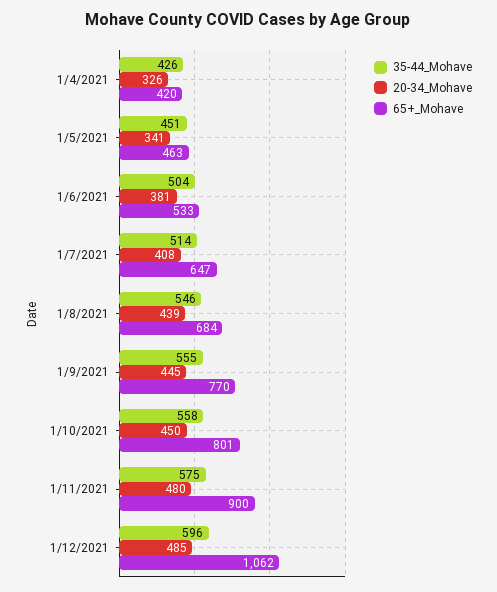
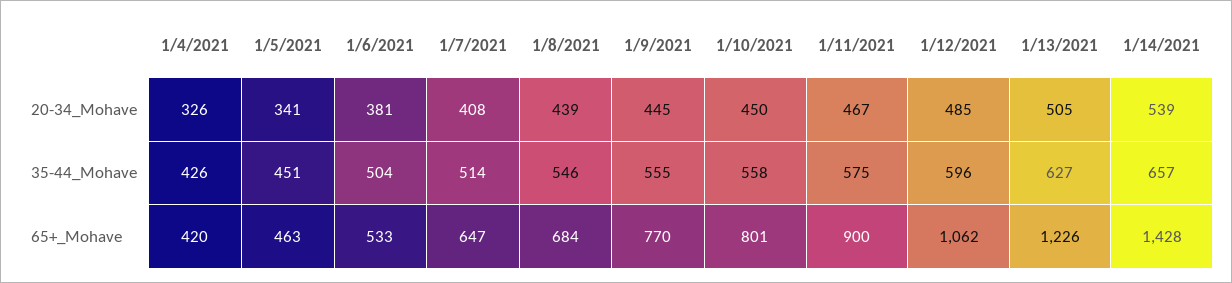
20-34_Mohave, 1/11/2021: 480 -> 467
20-34_Mohave, 1/13/2021: none -> 505
20-34_Mohave, 1/14/2021: none -> 539
35-44_Mohave, 1/13/2021: none -> 627
35-44_Mohave, 1/14/2021: none -> 657
65+_Mohave, 1/13/2021: none -> 1226
65+_Mohave, 1/14/2021: none -> 1428

